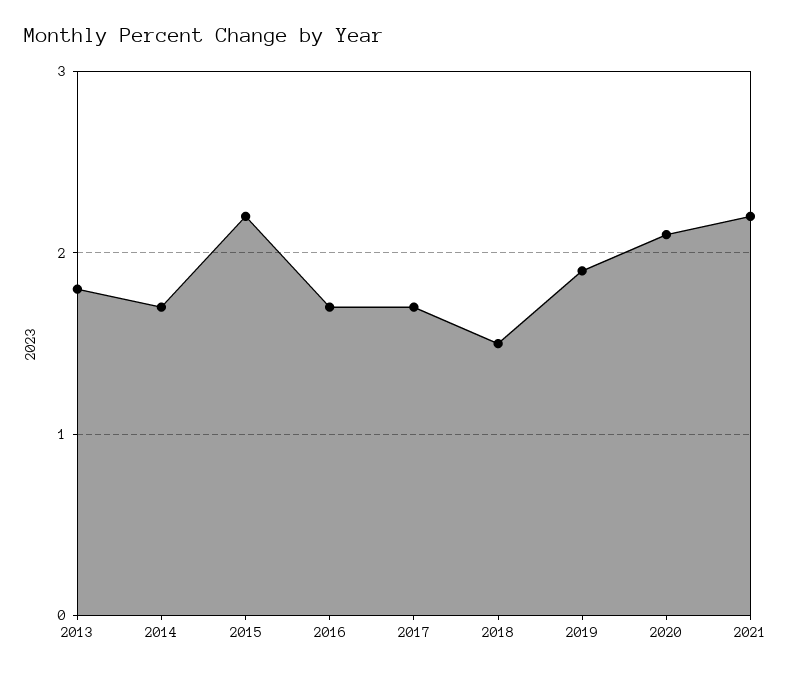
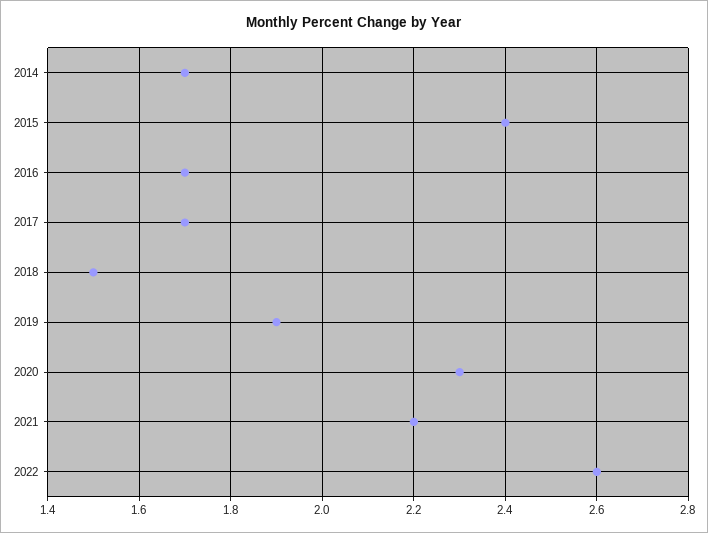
2013: 1.8 -> none
2015: 2.2 -> 2.4
2020: 2.1 -> 2.3
2022: none -> 2.6

